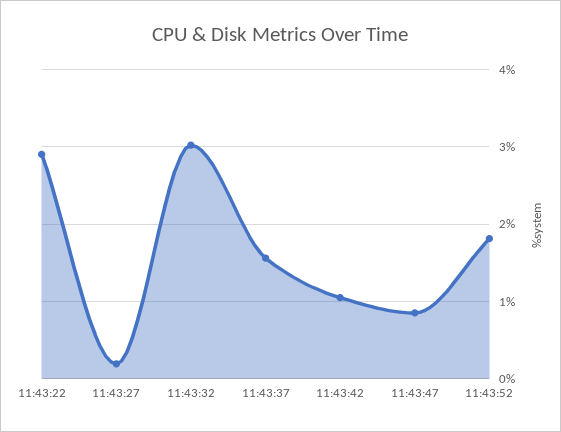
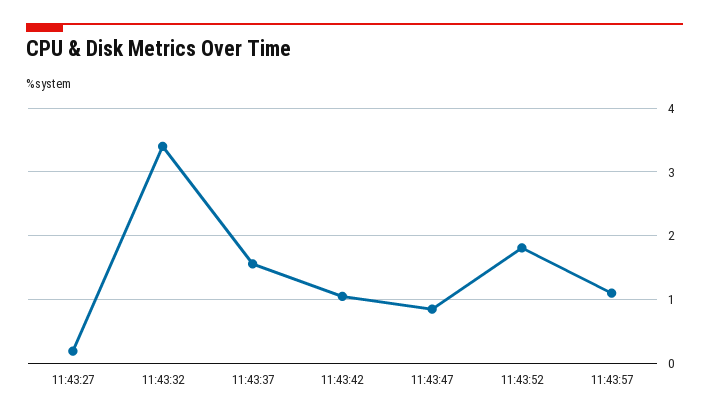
11:43:22: 2.9 -> none
11:43:32: 3 -> 3.4
11:43:57: none -> 1.1

